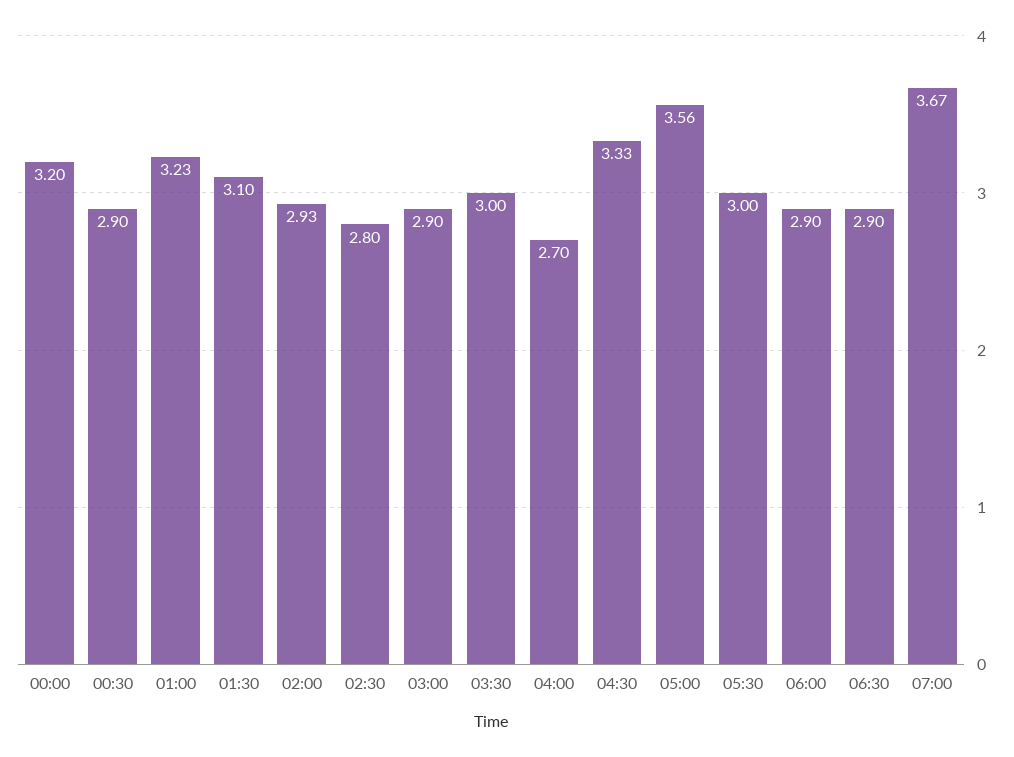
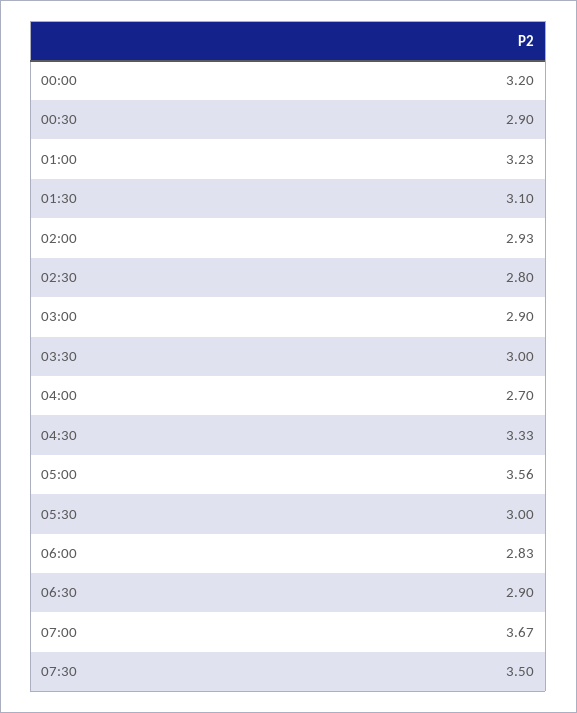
06:00: 2.9 -> 2.83
07:30: none -> 3.5

